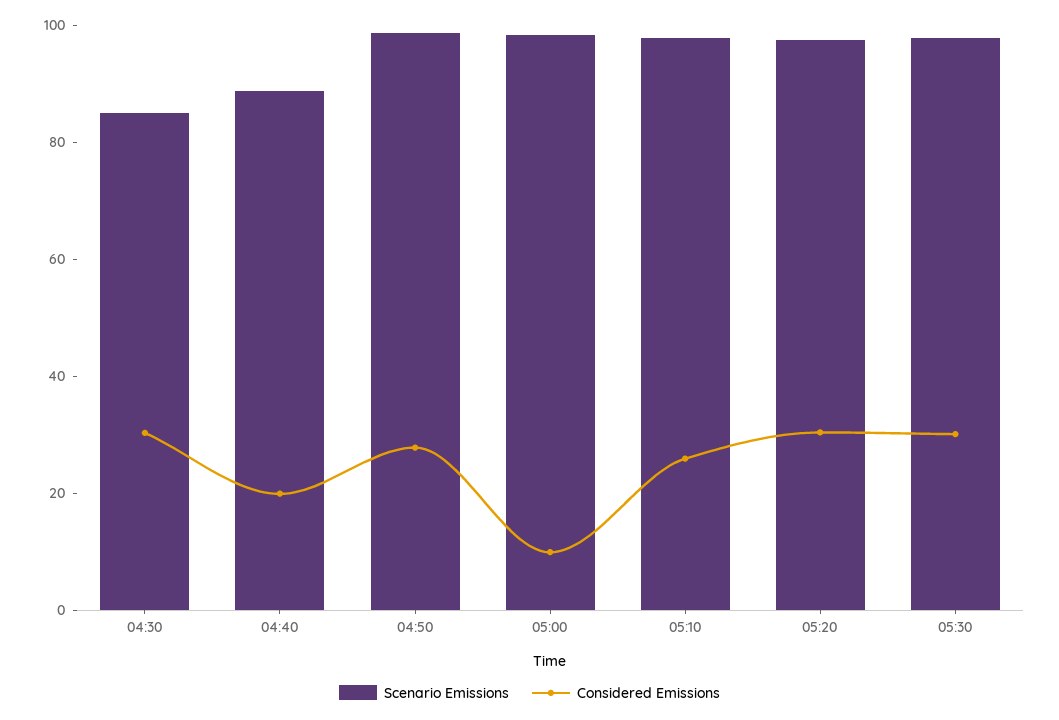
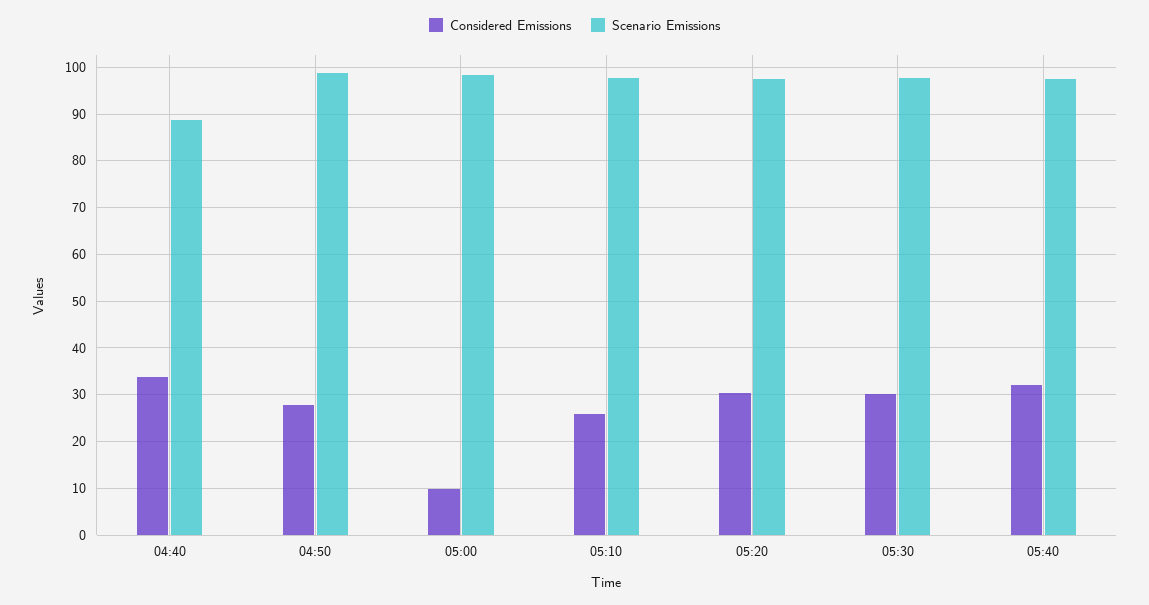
Scenario Emissions, 04:30: 85 -> none
Considered Emissions, 04:30: 30 -> none
Considered Emissions, 04:40: 20 -> 34
Considered Emissions, 05:40: none -> 32
Scenario Emissions, 05:40: none -> 98

